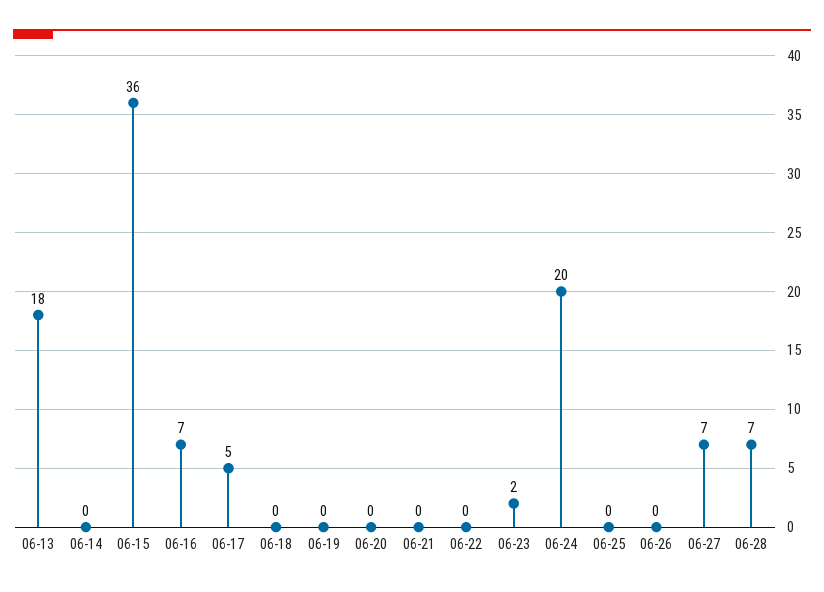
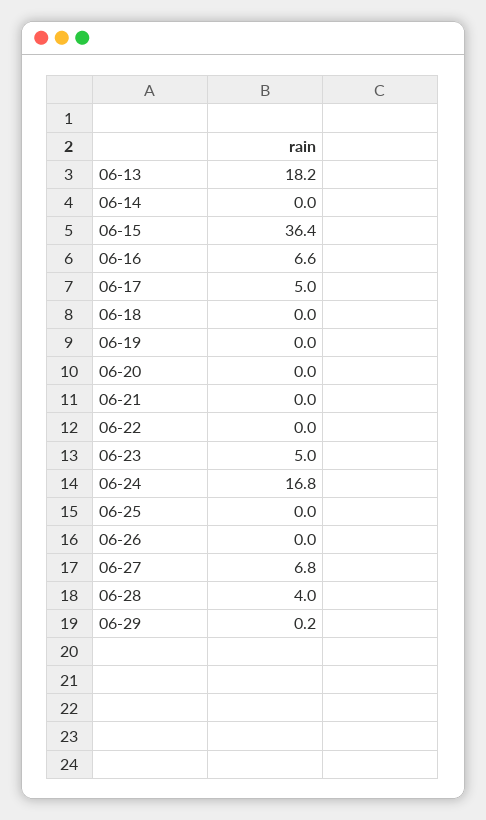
06-23: 2 -> 5
06-24: 20 -> 16.8
06-28: 7 -> 4
06-29: none -> 0.2

